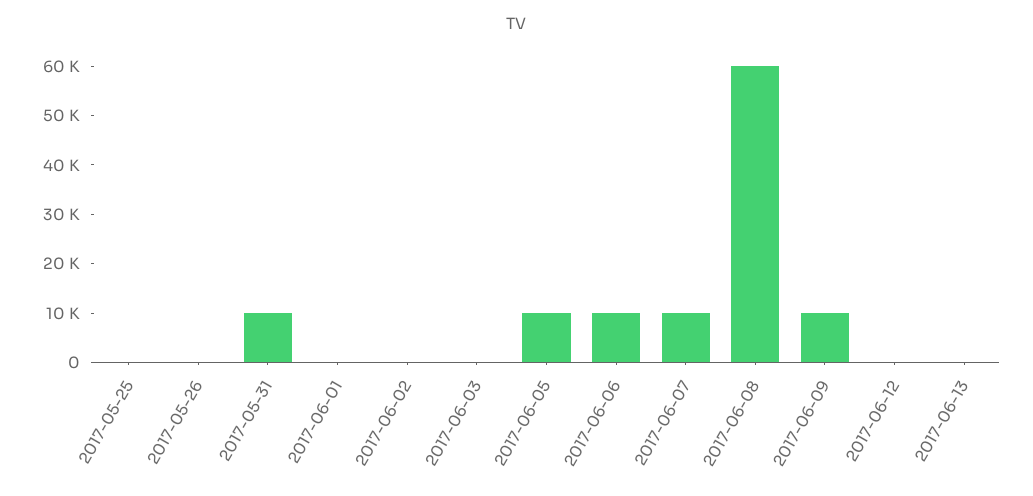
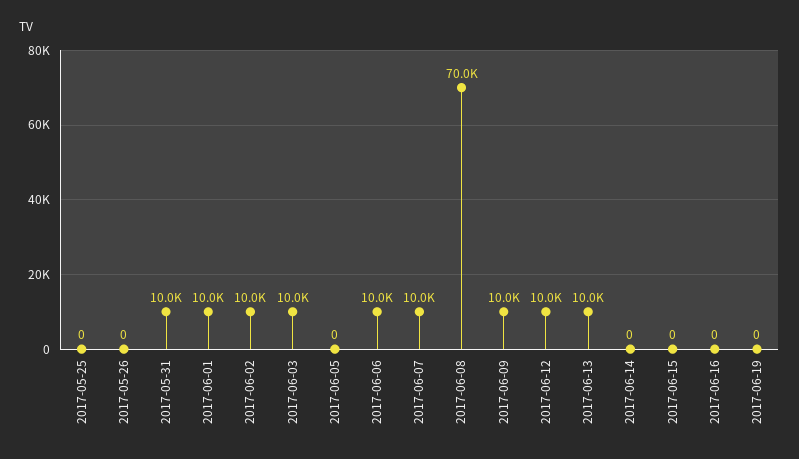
2017-06-01: 0 -> 10000
2017-06-02: 0 -> 10000
2017-06-03: 0 -> 10000
2017-06-05: 10000 -> 0
2017-06-08: 60000 -> 70000
2017-06-12: 0 -> 10000
2017-06-13: 0 -> 10000
2017-06-14: none -> 0
2017-06-15: none -> 0
2017-06-16: none -> 0
2017-06-19: none -> 0

